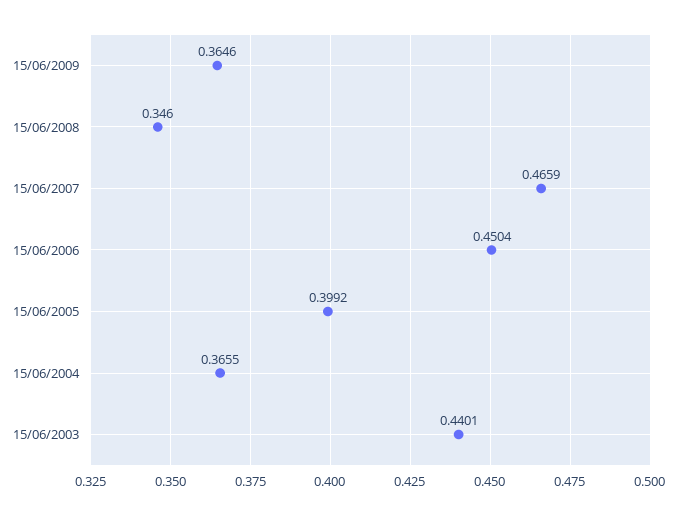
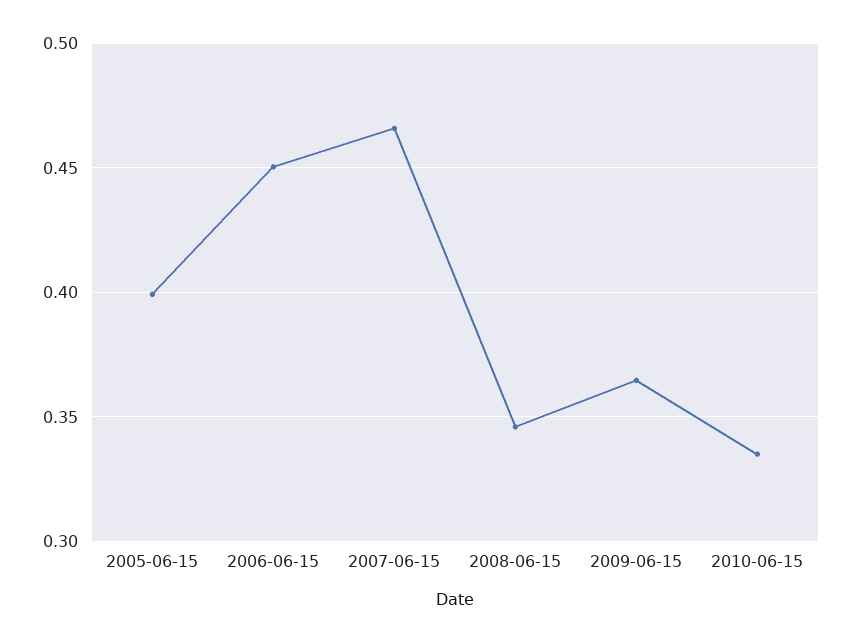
15/06/2004: 0.3655 -> none
15/06/2003: 0.4401 -> none
2010-06-15: none -> 0.335

